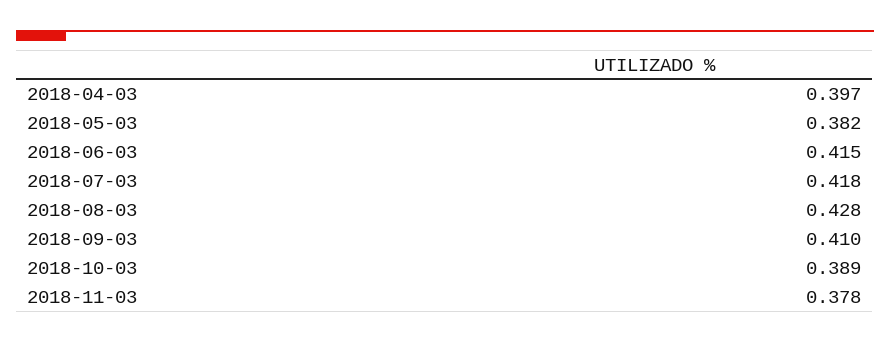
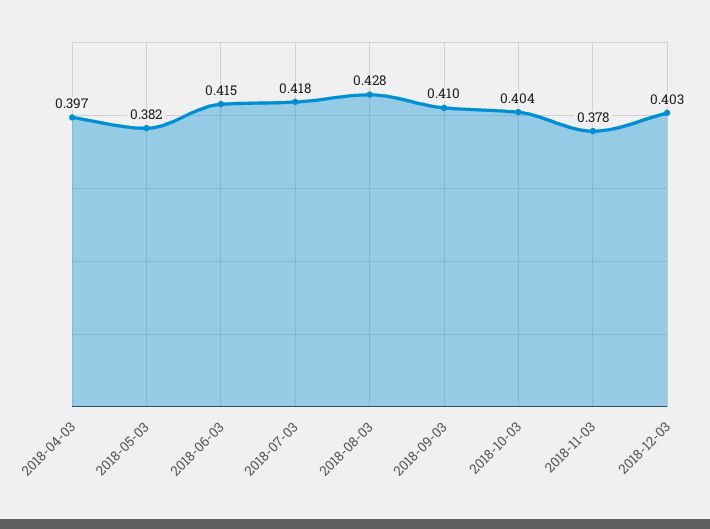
2018-10-03: 0.389 -> 0.404
2018-12-03: none -> 0.403

